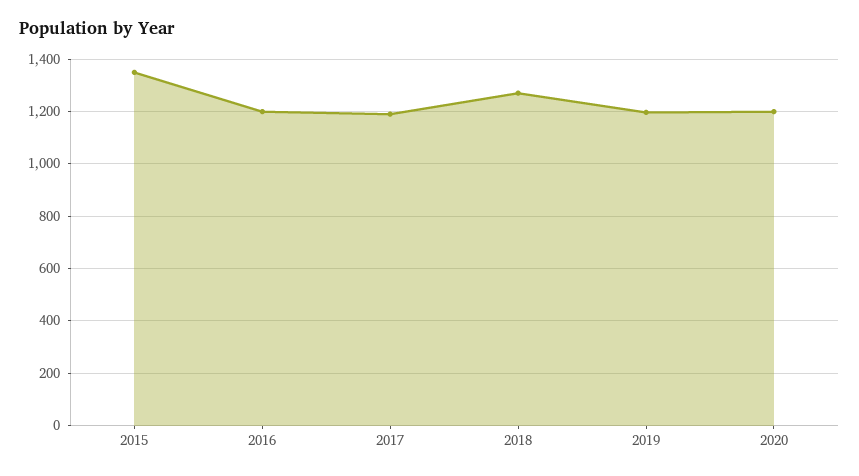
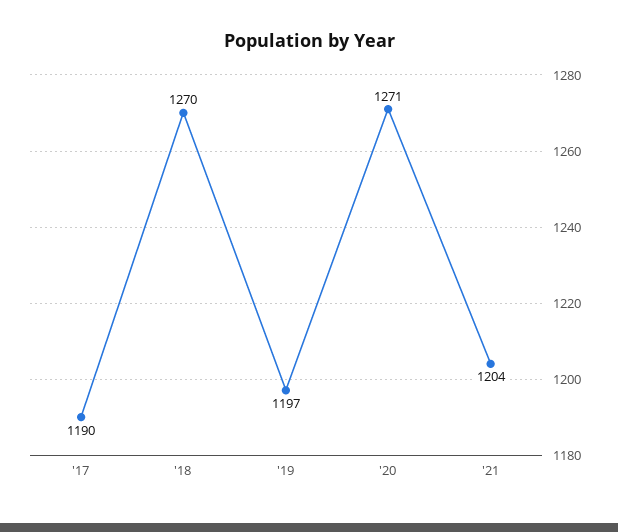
2015: 1350 -> none
2016: 1200 -> none
2020: 1200 -> 1271
'21: none -> 1204

